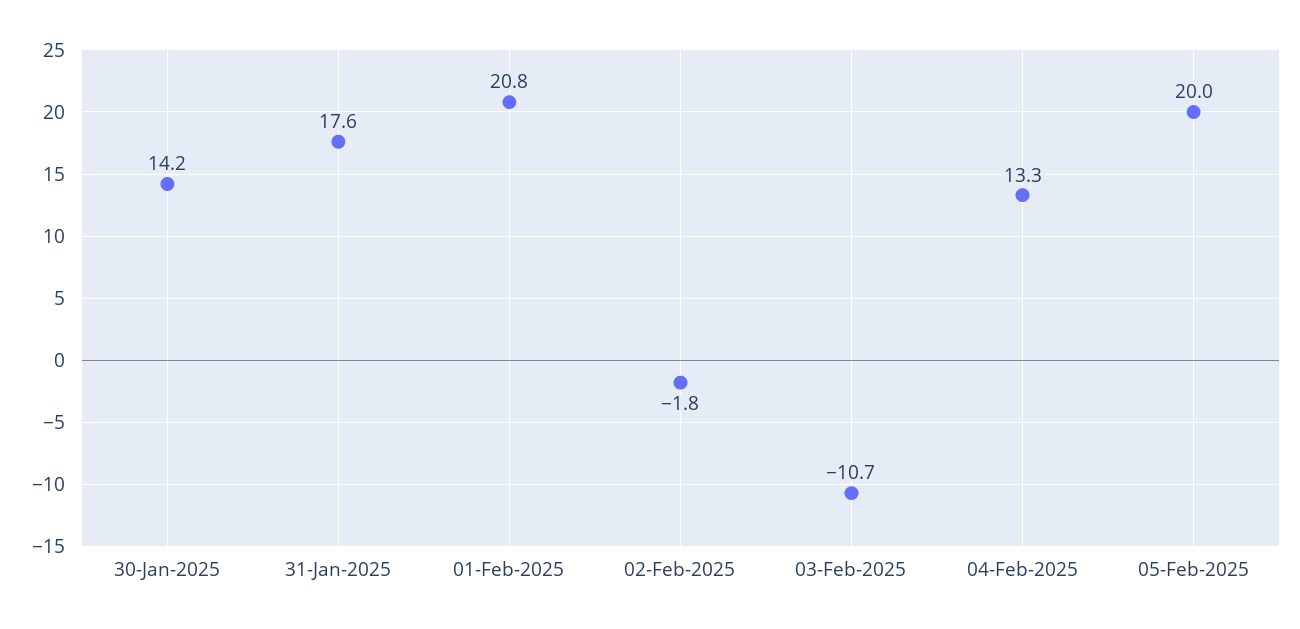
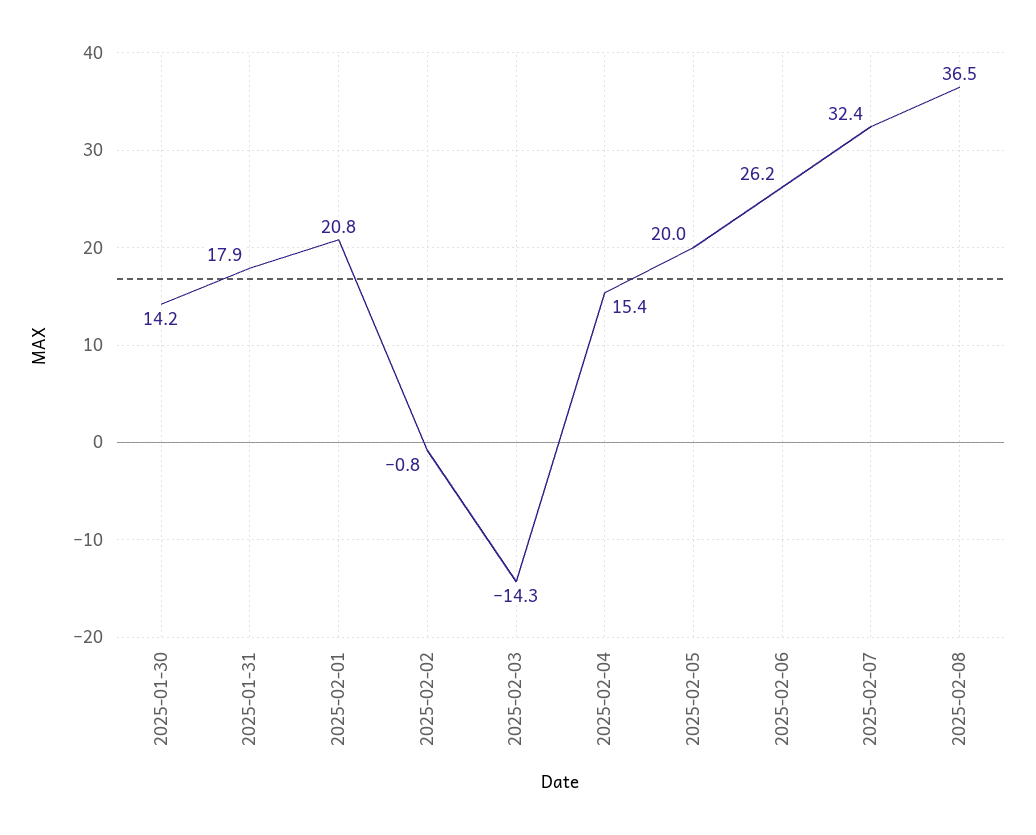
31-Jan-2025: 17.6 -> 17.9
02-Feb-2025: -1.8 -> -0.8
03-Feb-2025: -10.7 -> -14.3
04-Feb-2025: 13.3 -> 15.4
2025-02-06: none -> 26.2
2025-02-07: none -> 32.4
2025-02-08: none -> 36.5

